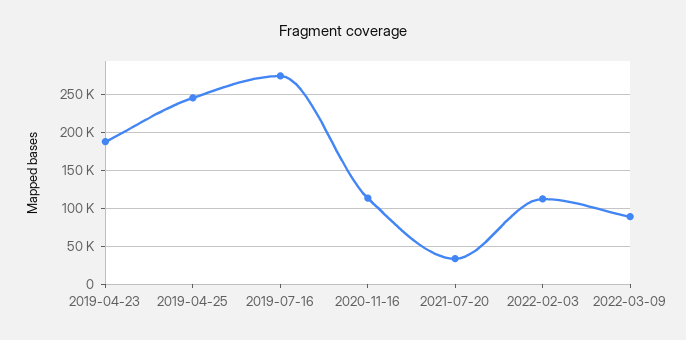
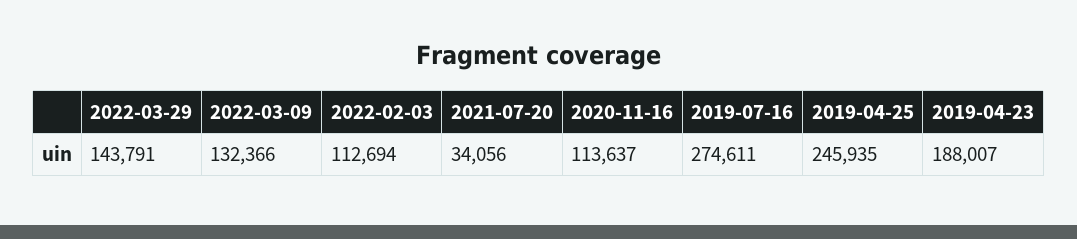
2022-03-09: 90000 -> 132366
2022-03-29: none -> 143791

